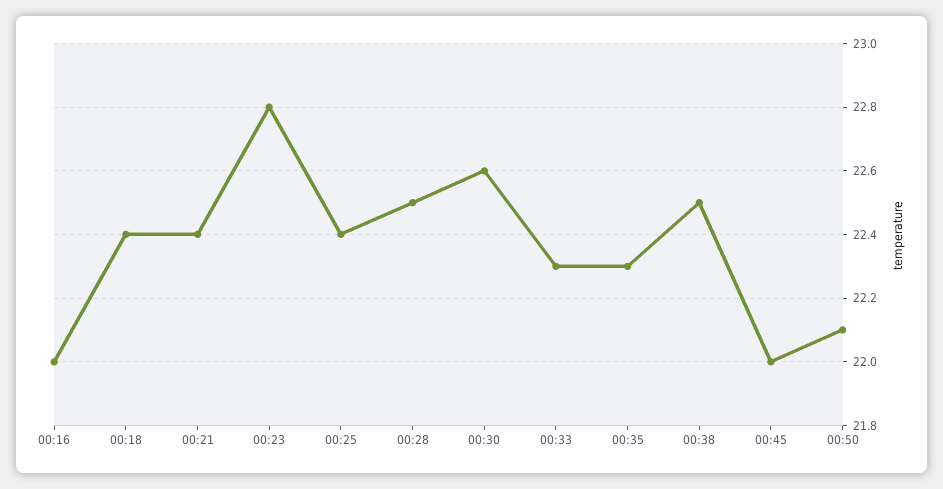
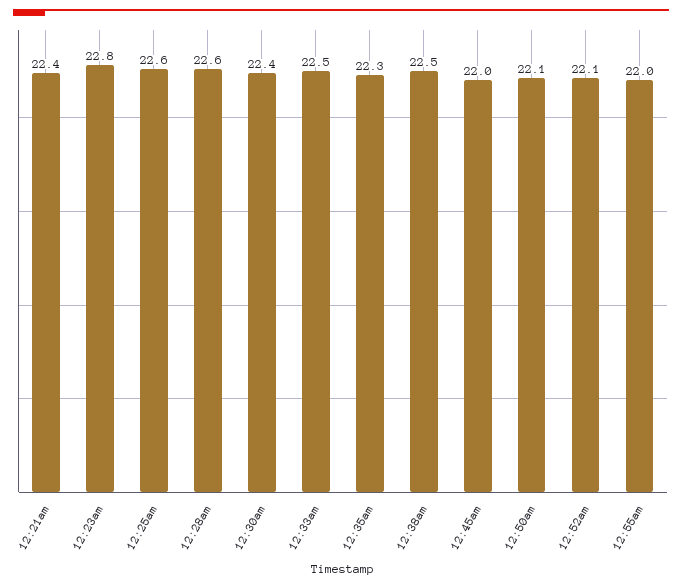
00:16: 22 -> none
00:18: 22.4 -> none
00:25: 22.4 -> 22.6
00:28: 22.5 -> 22.6
00:30: 22.6 -> 22.4
00:33: 22.3 -> 22.5
12:52am: none -> 22.1
12:55am: none -> 22

